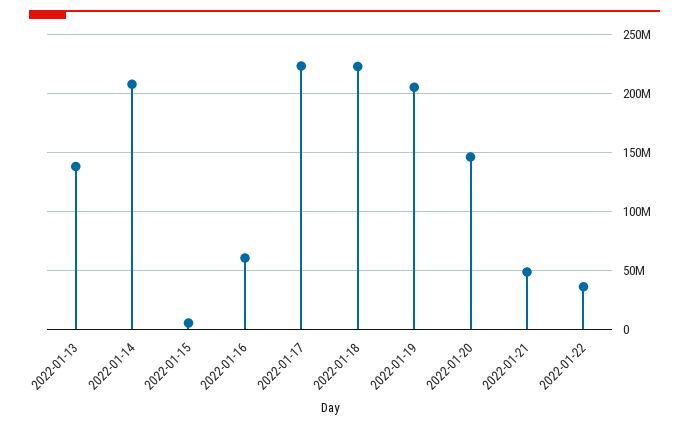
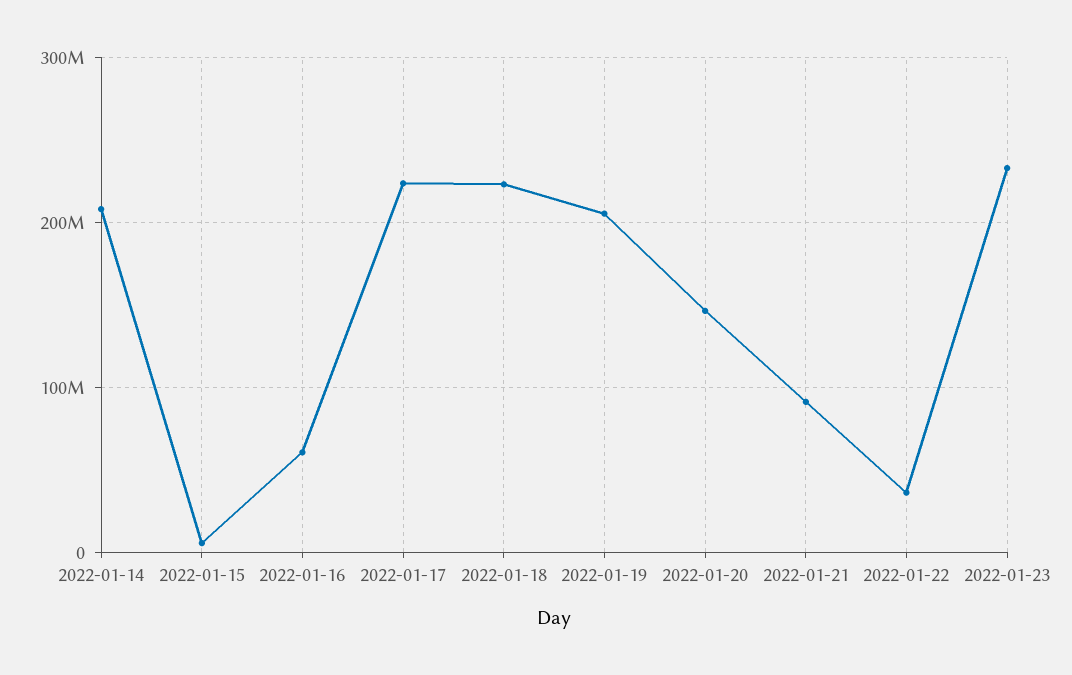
2022-01-13: 140000000 -> none
2022-01-21: 50000000 -> 90000000
2022-01-23: none -> 230000000

